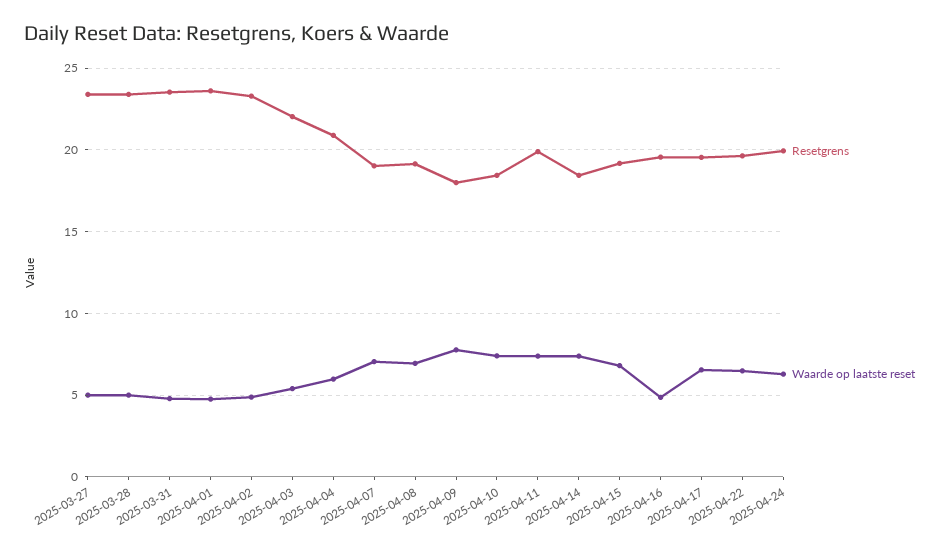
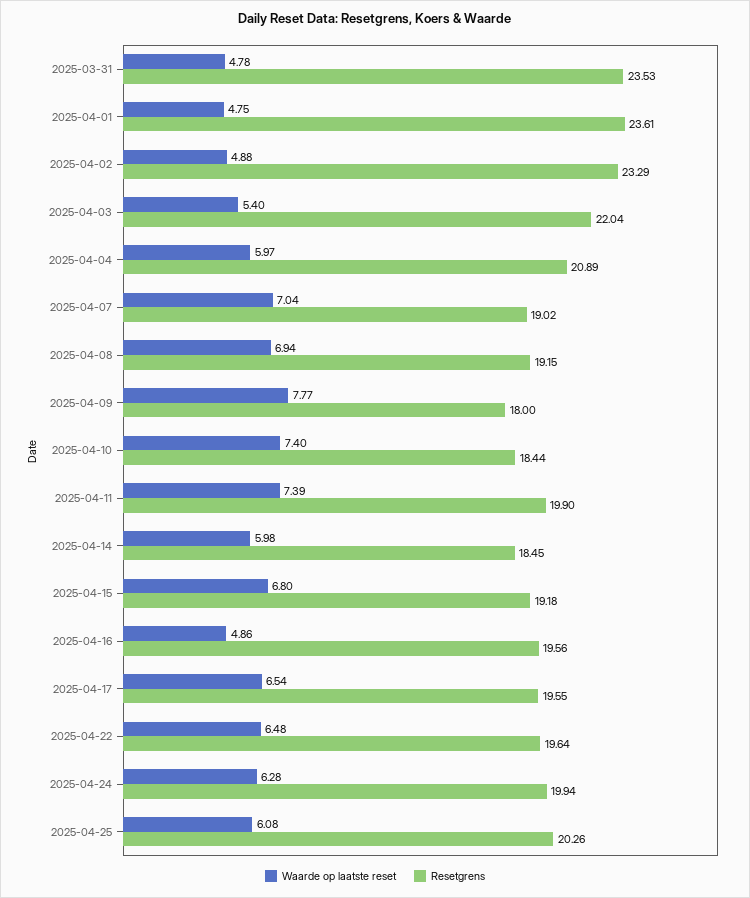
Resetgrens, 2025-03-27: 23.5 -> none
Waarde op laatste reset, 2025-03-27: 5 -> none
Resetgrens, 2025-03-28: 23.5 -> none
Waarde op laatste reset, 2025-03-28: 5 -> none
Waarde op laatste reset, 2025-04-14: 7.5 -> 5.98
Waarde op laatste reset, 2025-04-25: none -> 6.08
Resetgrens, 2025-04-25: none -> 20.26

